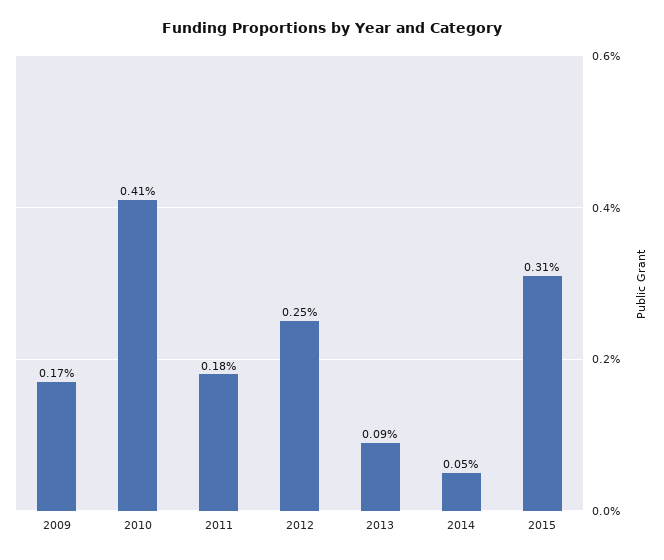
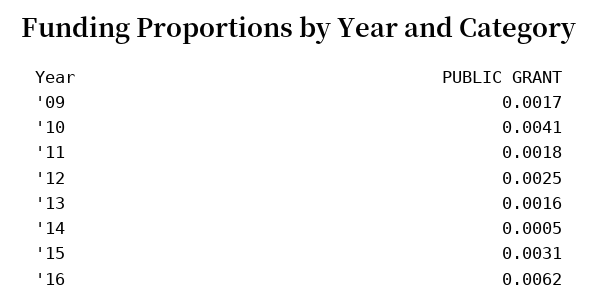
2013: 0.0009 -> 0.0016
'16: none -> 0.0062

